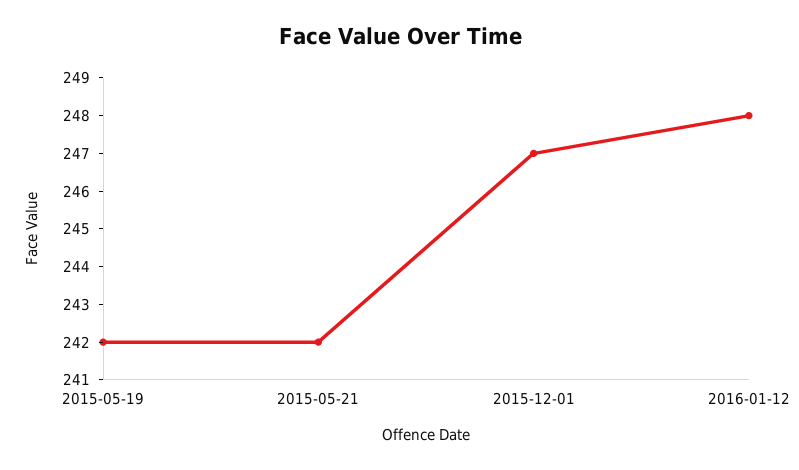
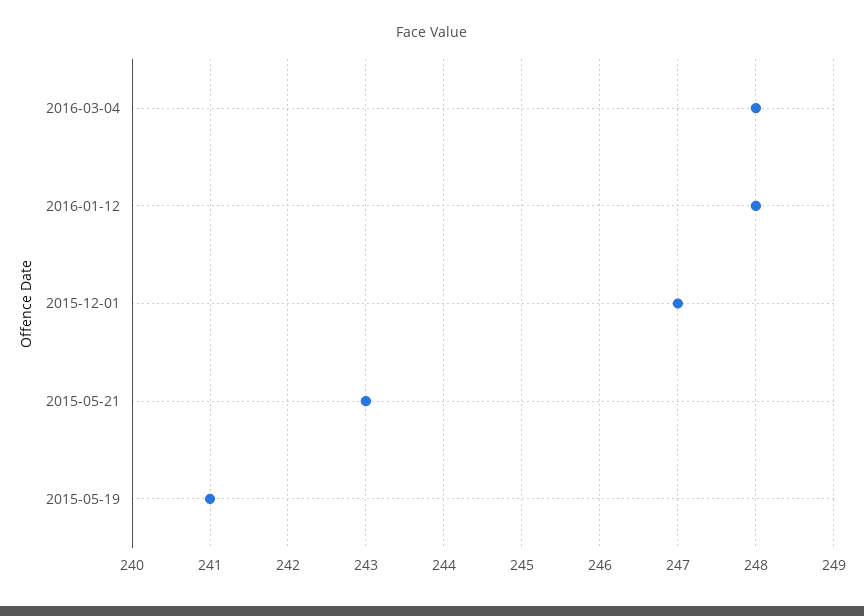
2015-05-19: 242 -> 241
2015-05-21: 242 -> 243
2016-03-04: none -> 248

